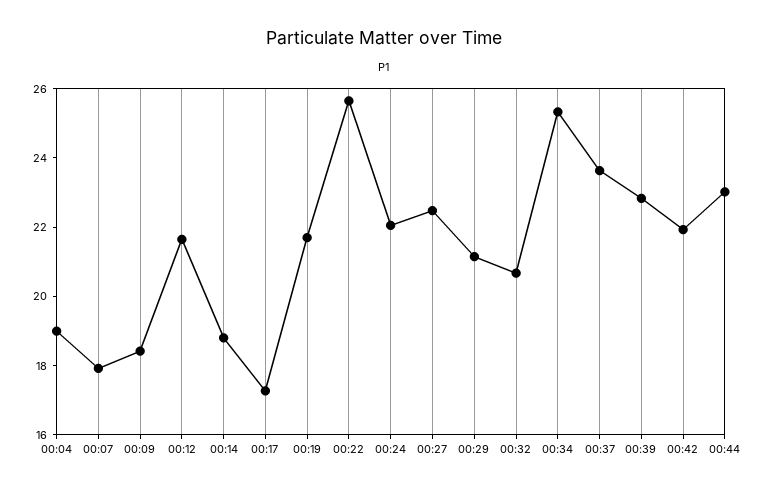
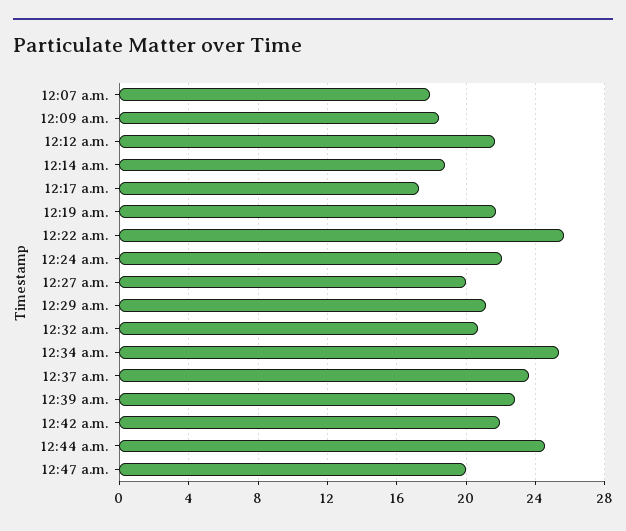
00:04: 19 -> none
00:27: 22.5 -> 20
00:44: 23 -> 24.5
12:47 a.m.: none -> 20

